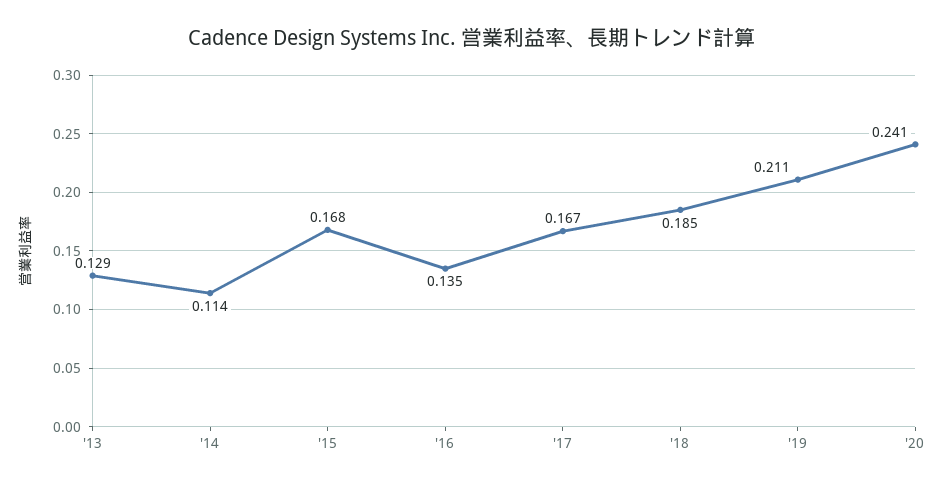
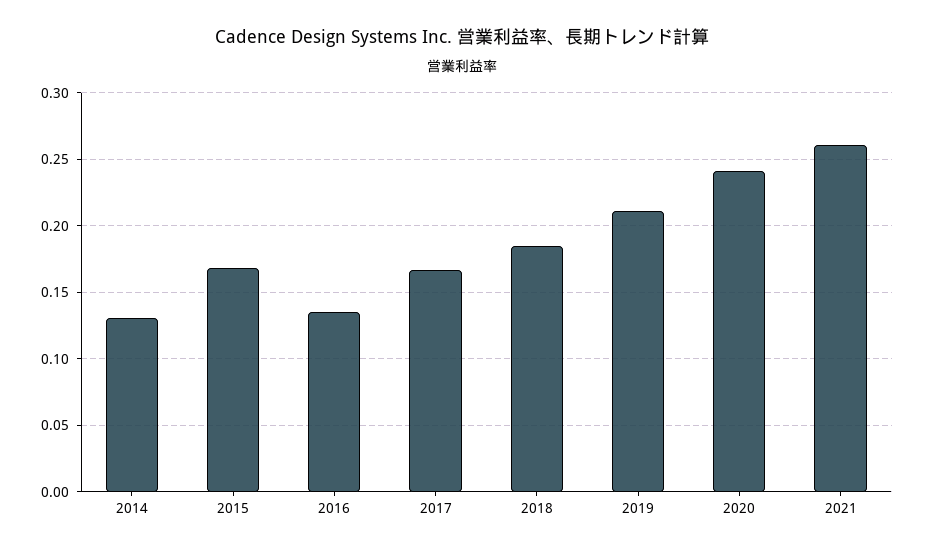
'13: 0.129 -> none
'14: 0.114 -> 0.13
2021: none -> 0.26

